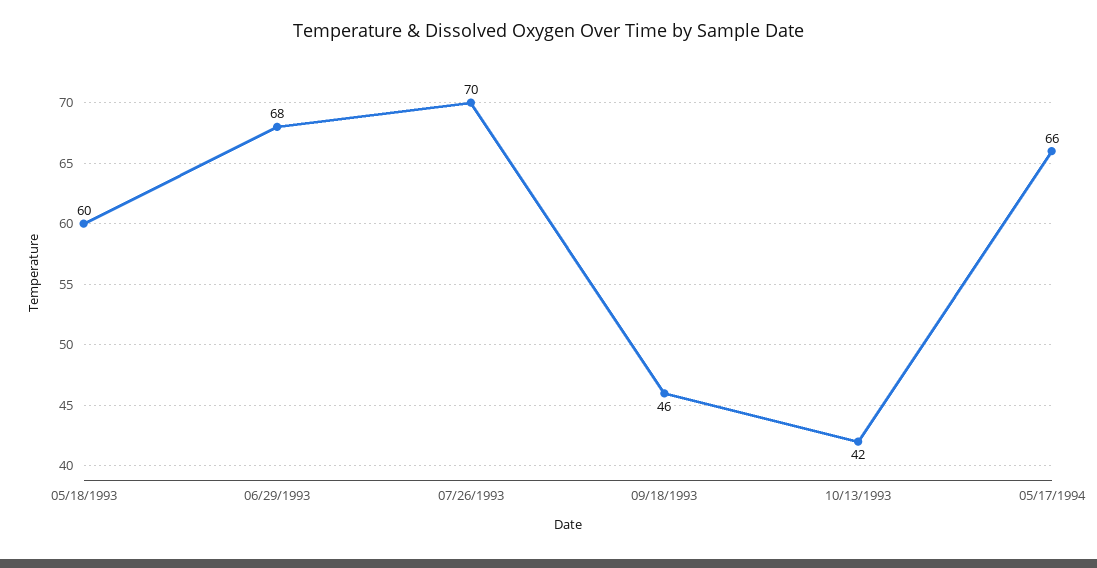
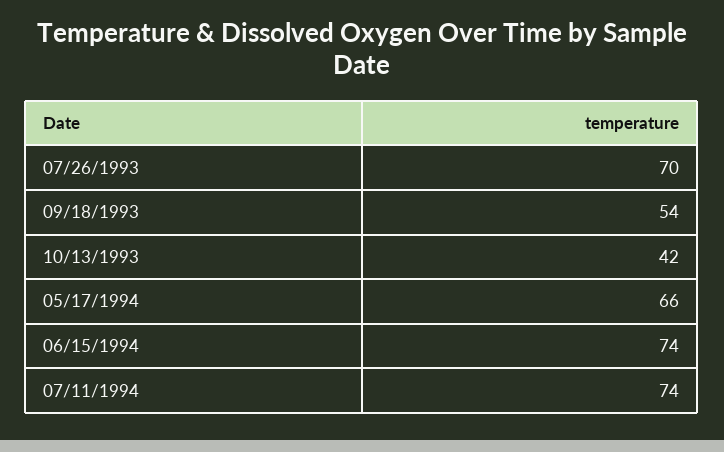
05/18/1993: 60 -> none
06/29/1993: 68 -> none
09/18/1993: 46 -> 54
06/15/1994: none -> 74
07/11/1994: none -> 74

